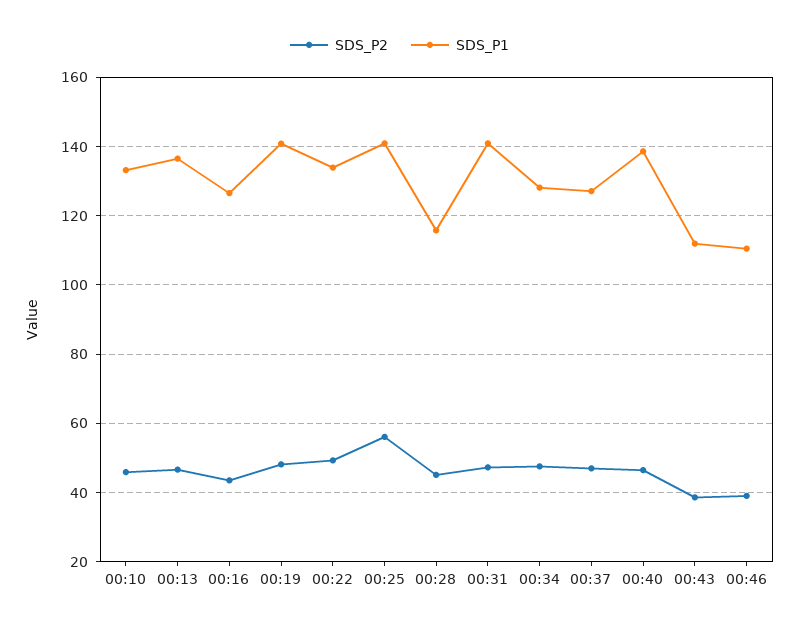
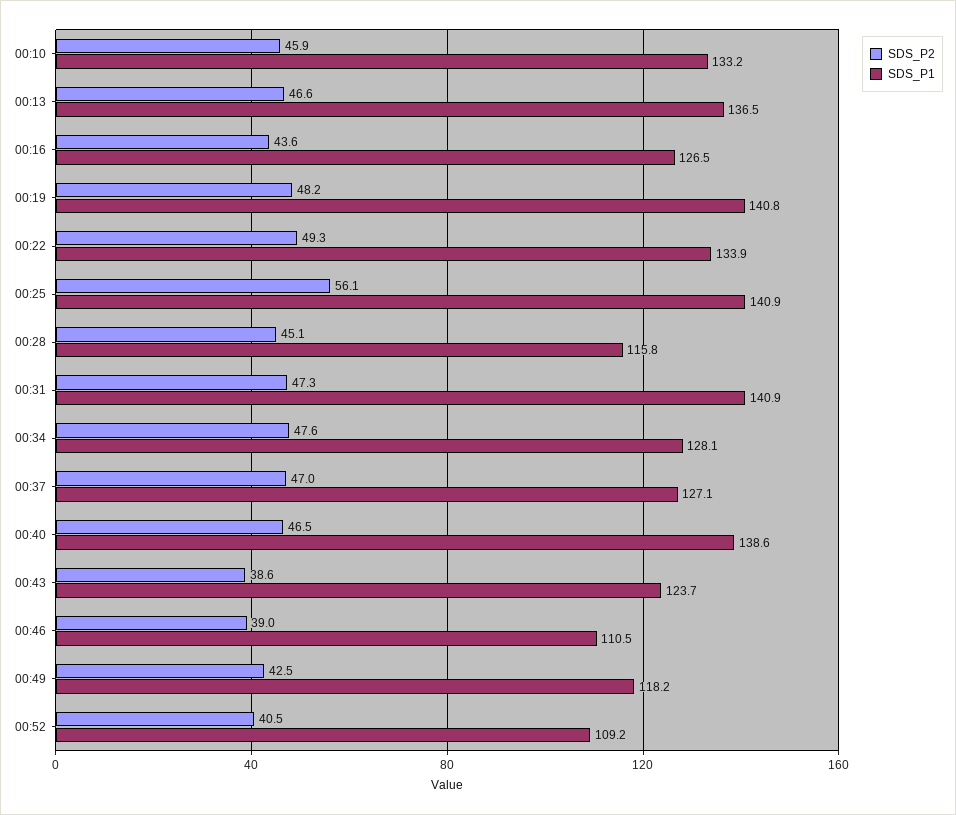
SDS_P1, 00:43: 112 -> 123.7
SDS_P2, 00:49: none -> 42.5
SDS_P1, 00:49: none -> 118.2
SDS_P2, 00:52: none -> 40.5
SDS_P1, 00:52: none -> 109.2

